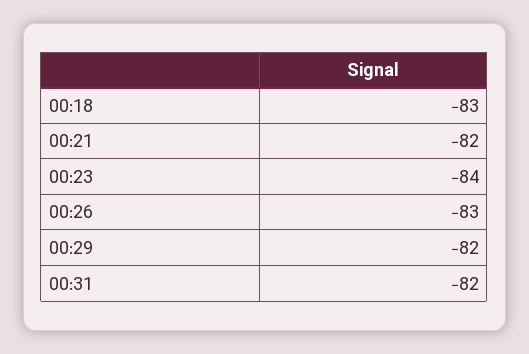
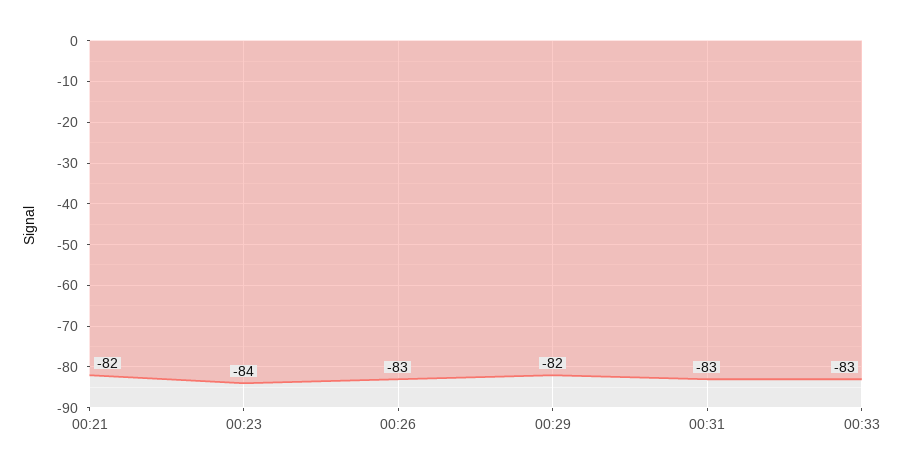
00:18: -83 -> none
00:31: -82 -> -83
00:33: none -> -83

